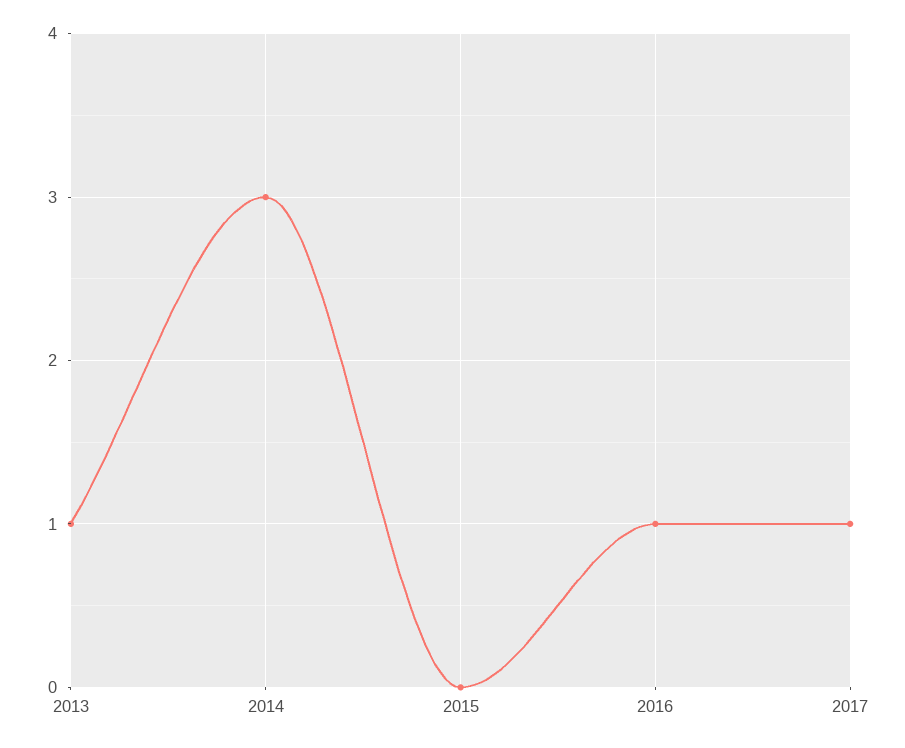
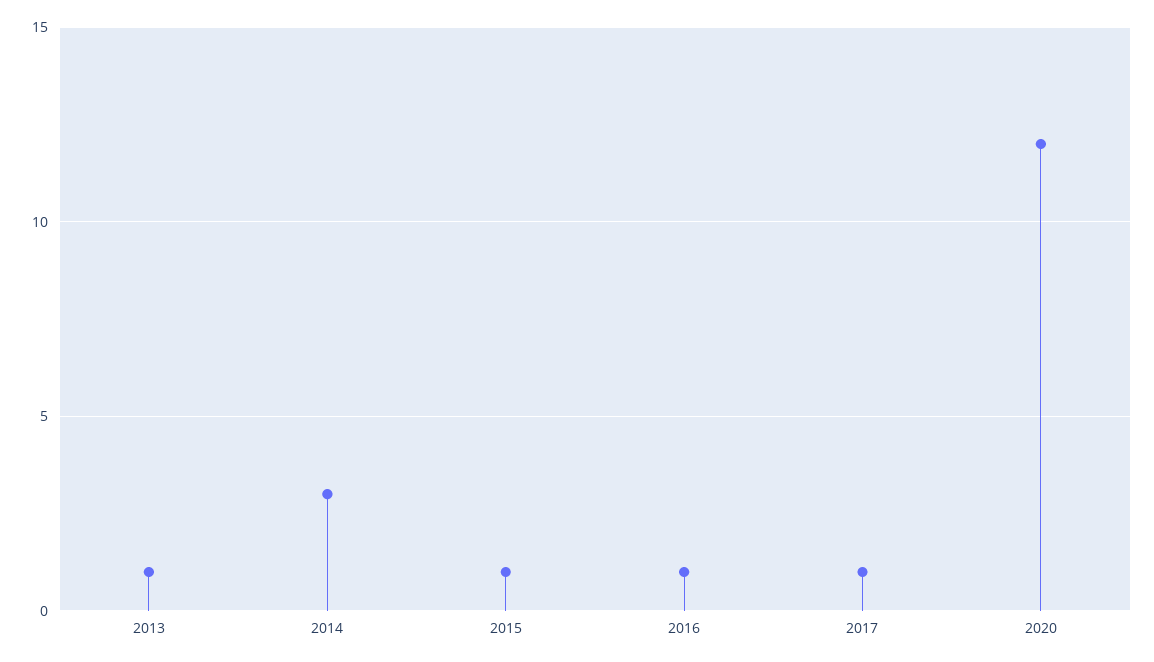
2015: 0 -> 1
2020: none -> 12

